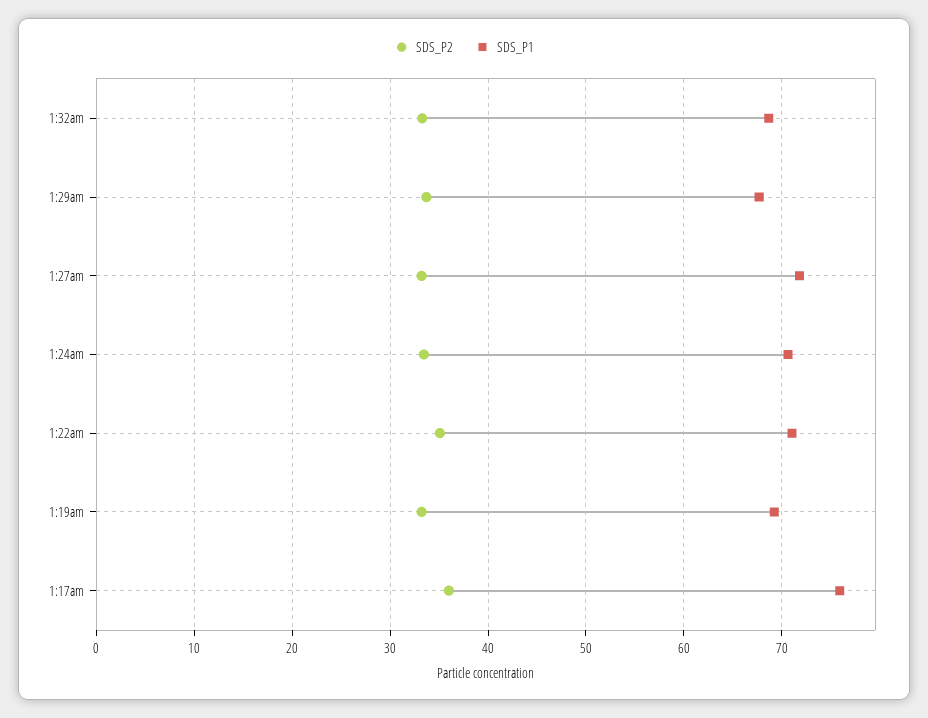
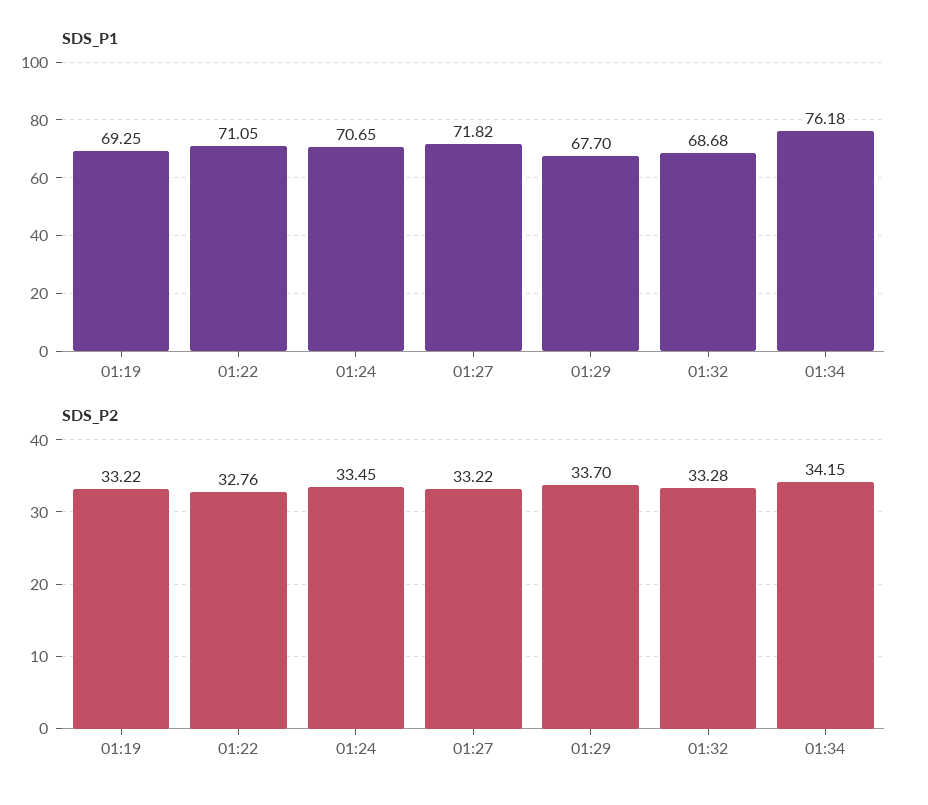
SDS_P2, 1:22am: 35 -> 32.76
SDS_P2, 1:17am: 36 -> none
SDS_P1, 1:17am: 76 -> none
SDS_P1, 01:34: none -> 76.18
SDS_P2, 01:34: none -> 34.15

